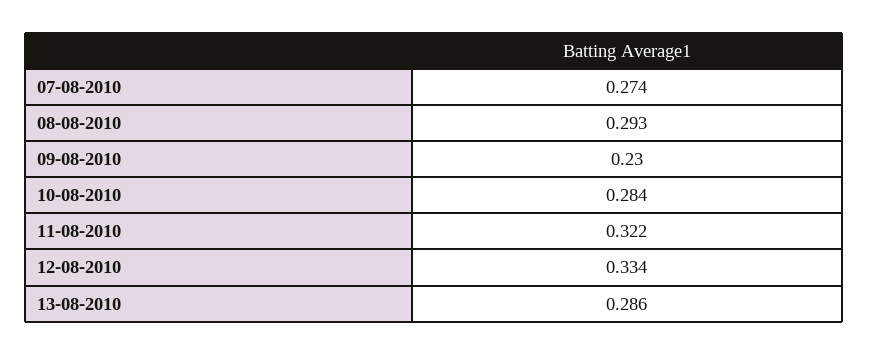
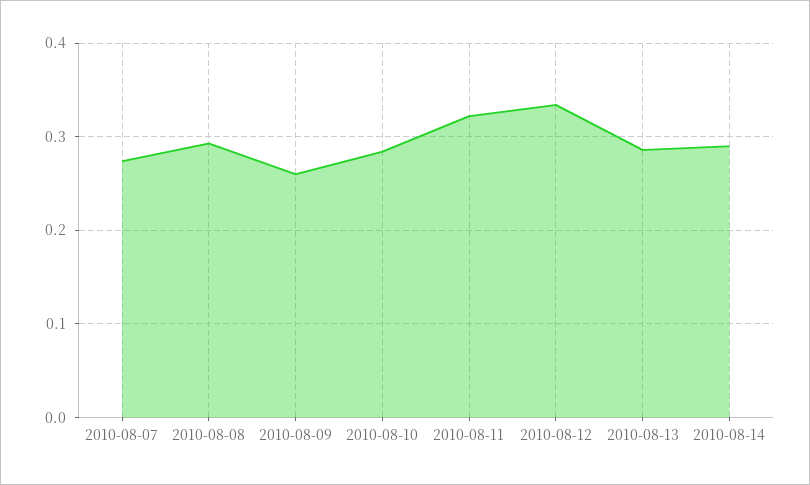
09-08-2010: 0.23 -> 0.26
2010-08-14: none -> 0.29

